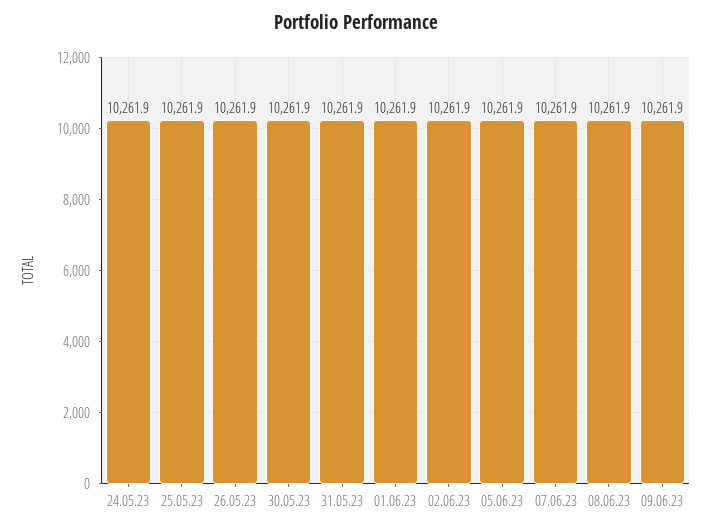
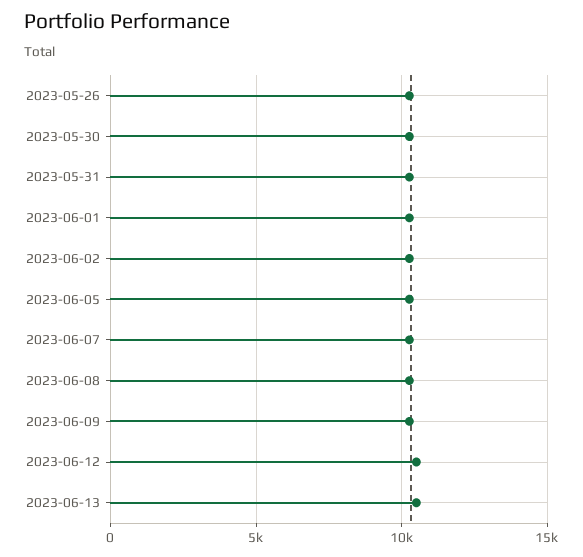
24.05.23: 10261.9 -> none
25.05.23: 10261.9 -> none
2023-06-12: none -> 10500
2023-06-13: none -> 10500

